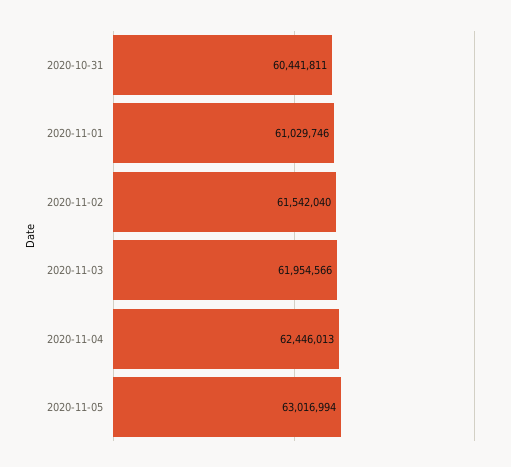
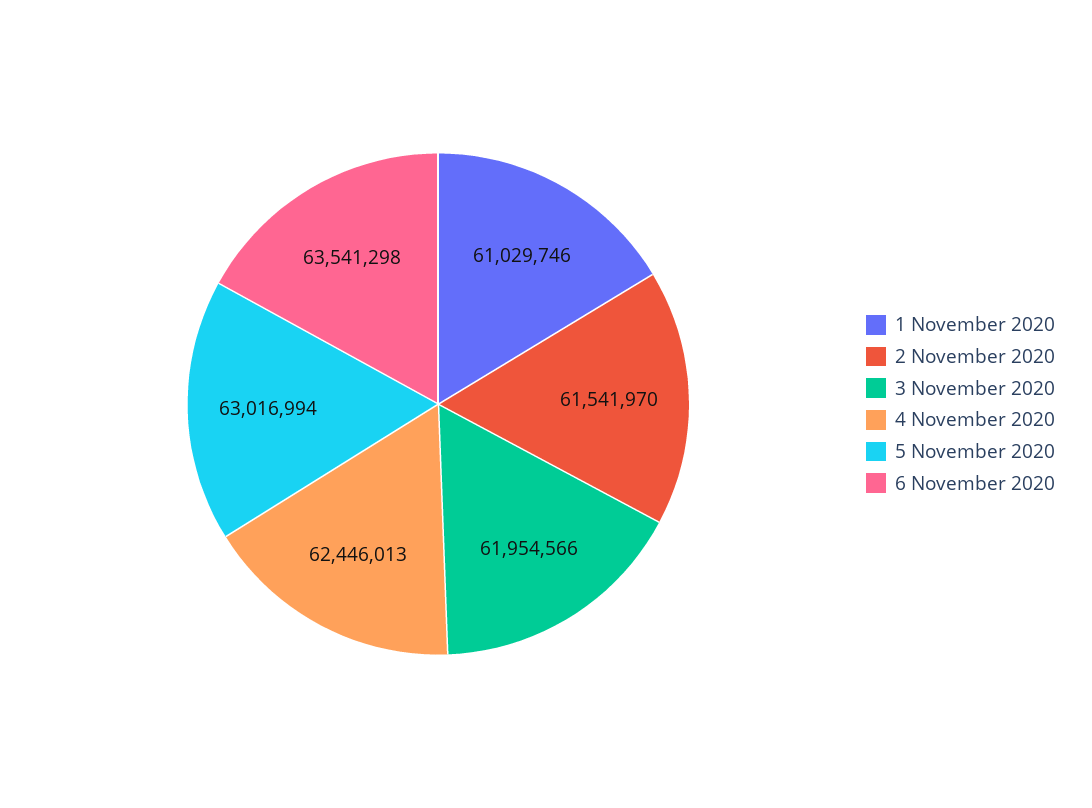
2020-10-31: 60441811 -> none
2020-11-02: 61542040 -> 61541970
6 November 2020: none -> 63541298

